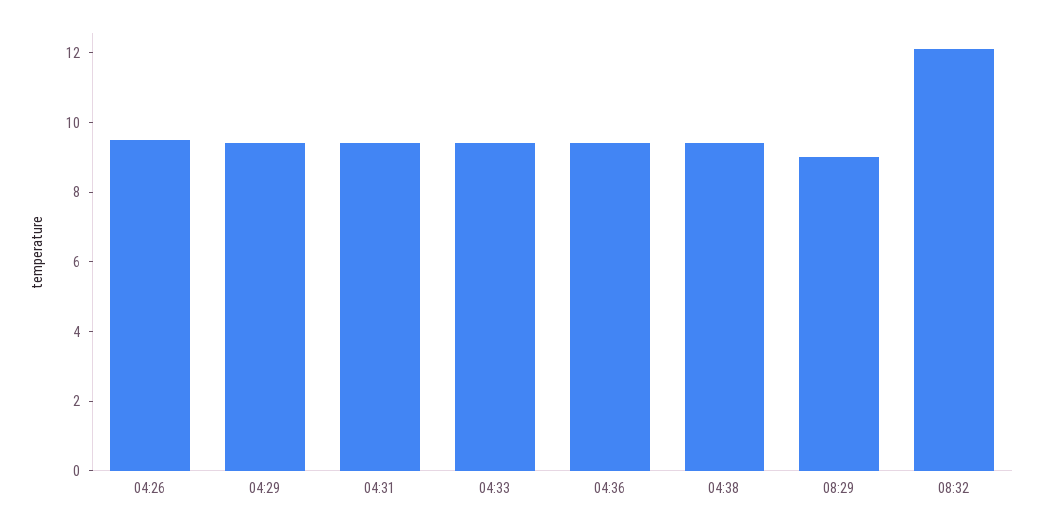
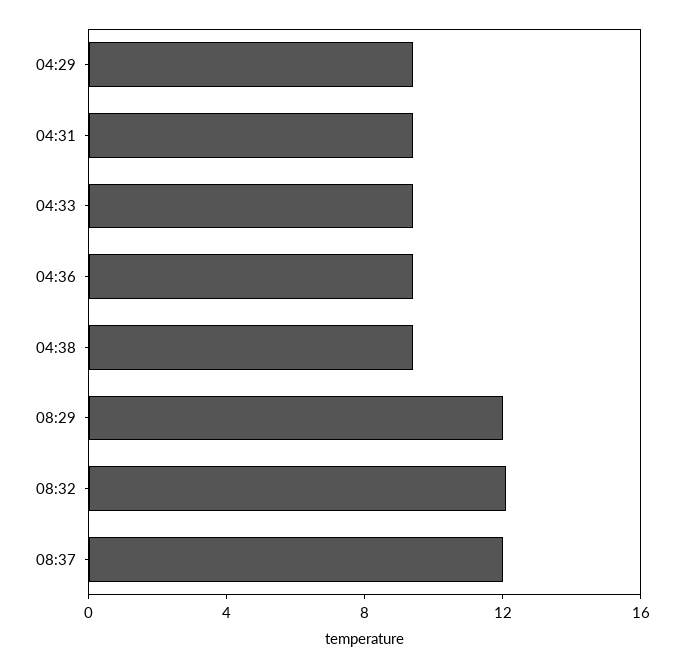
04:26: 9.5 -> none
08:29: 9 -> 12
08:37: none -> 12

